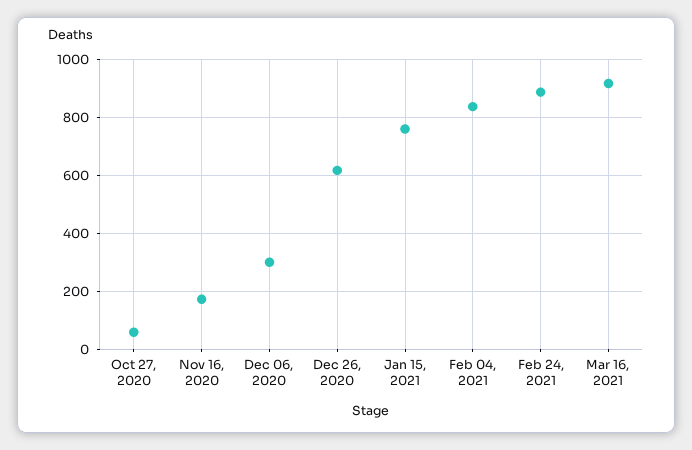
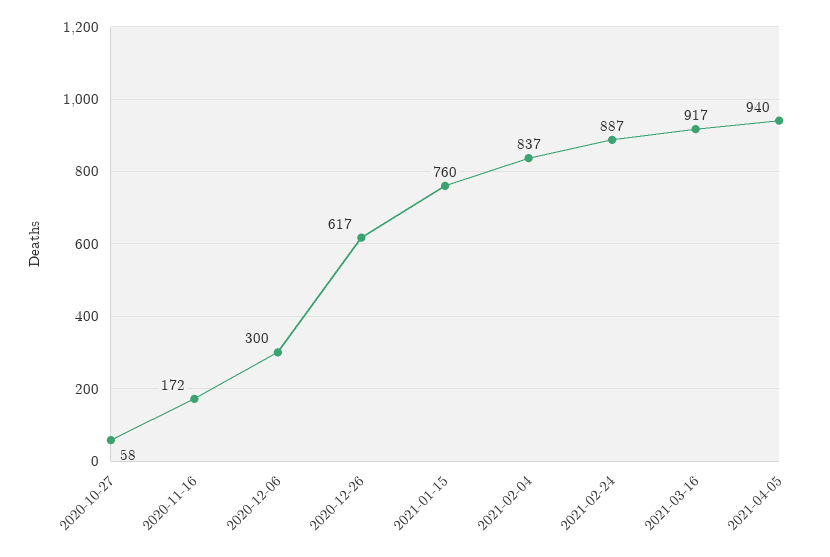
2021-04-05: none -> 940

